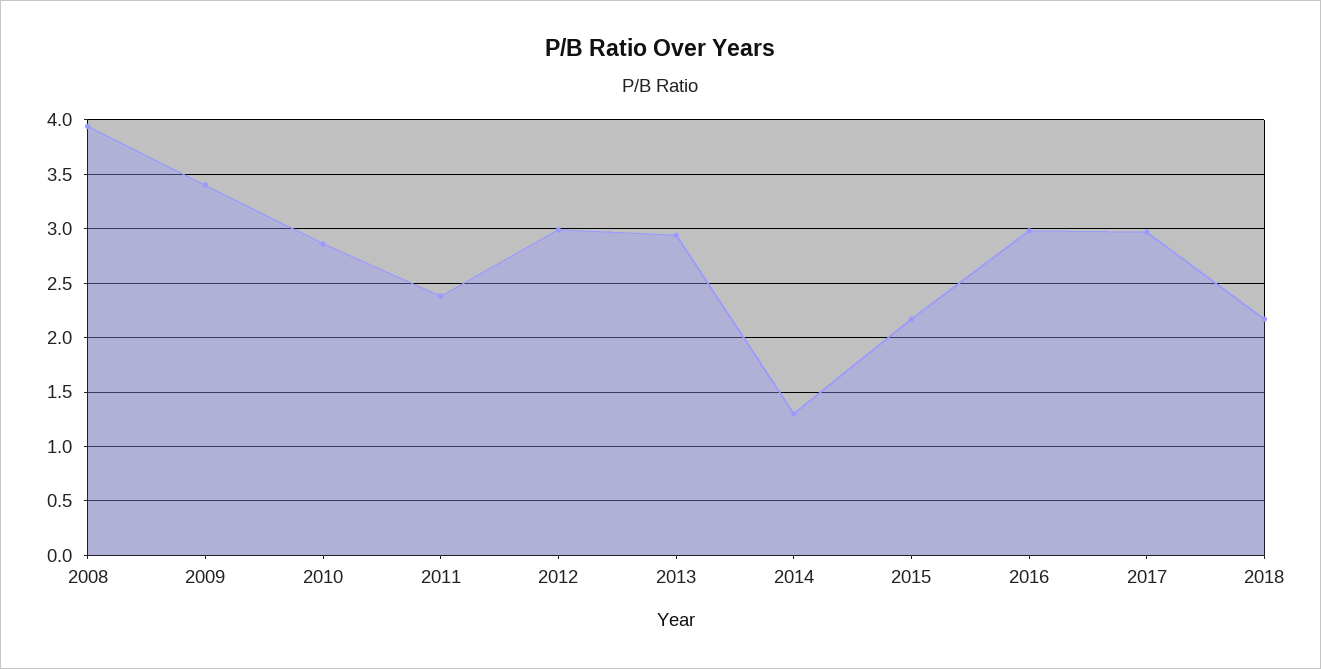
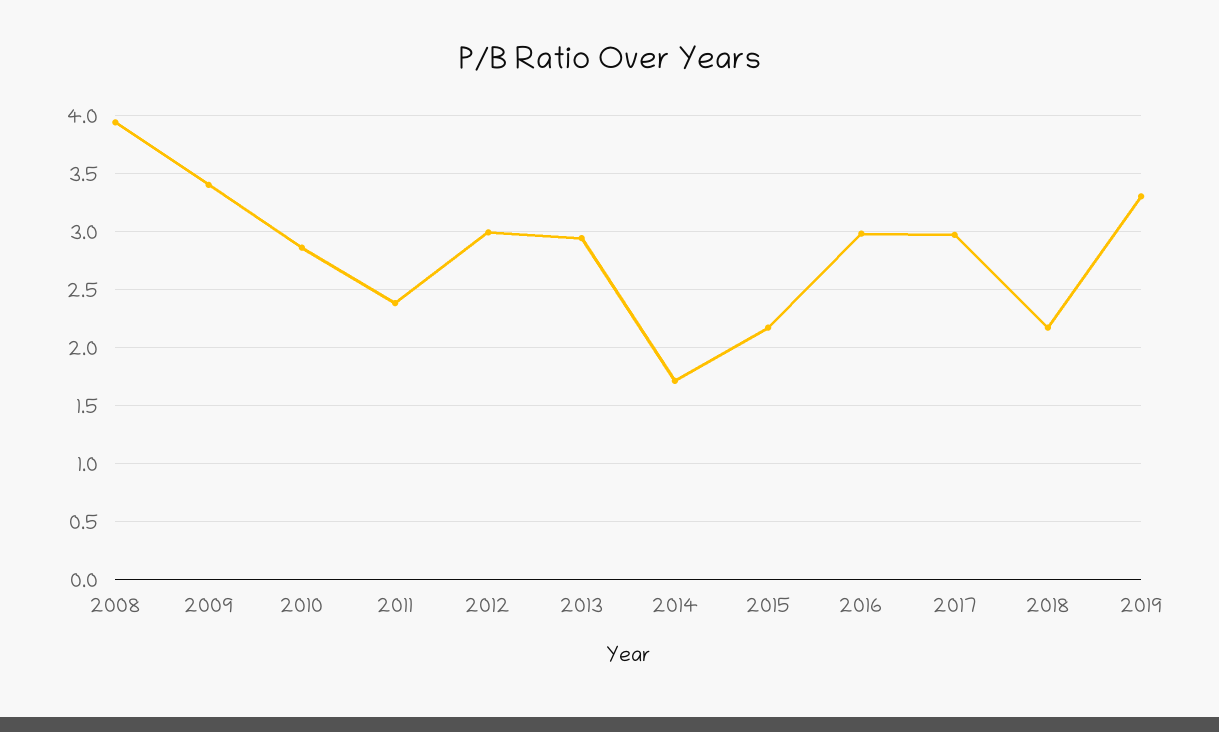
2014: 1.3 -> 1.7
2019: none -> 3.3

